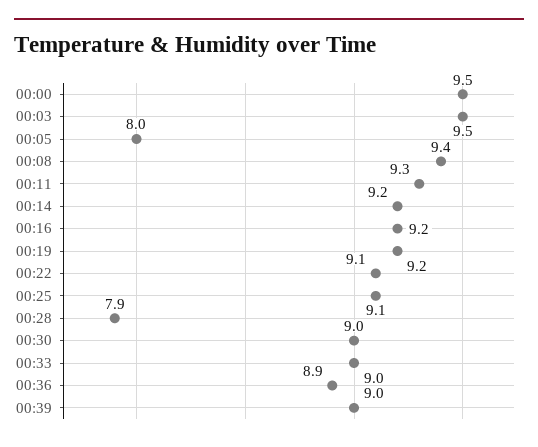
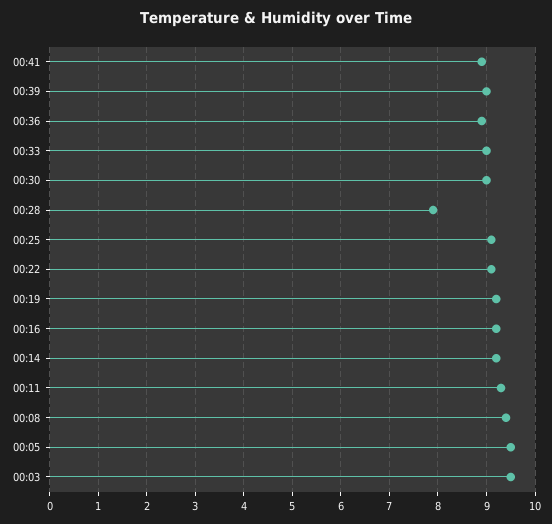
00:00: 9.5 -> none
00:05: 8 -> 9.5
00:41: none -> 9

